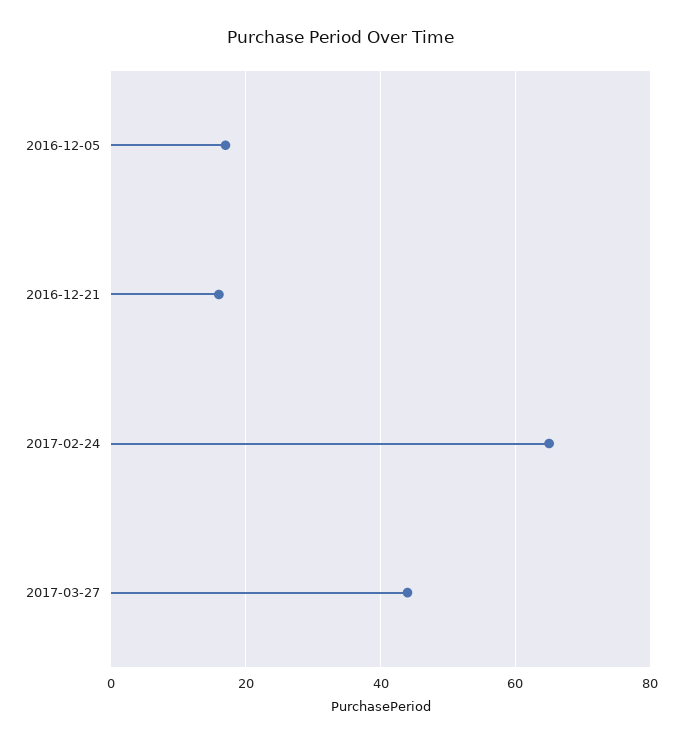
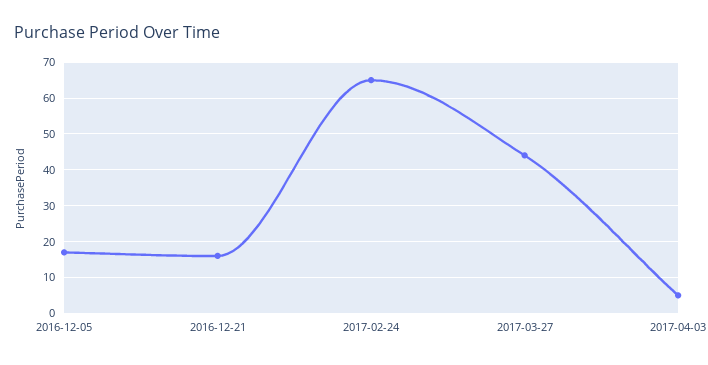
2017-04-03: none -> 5

